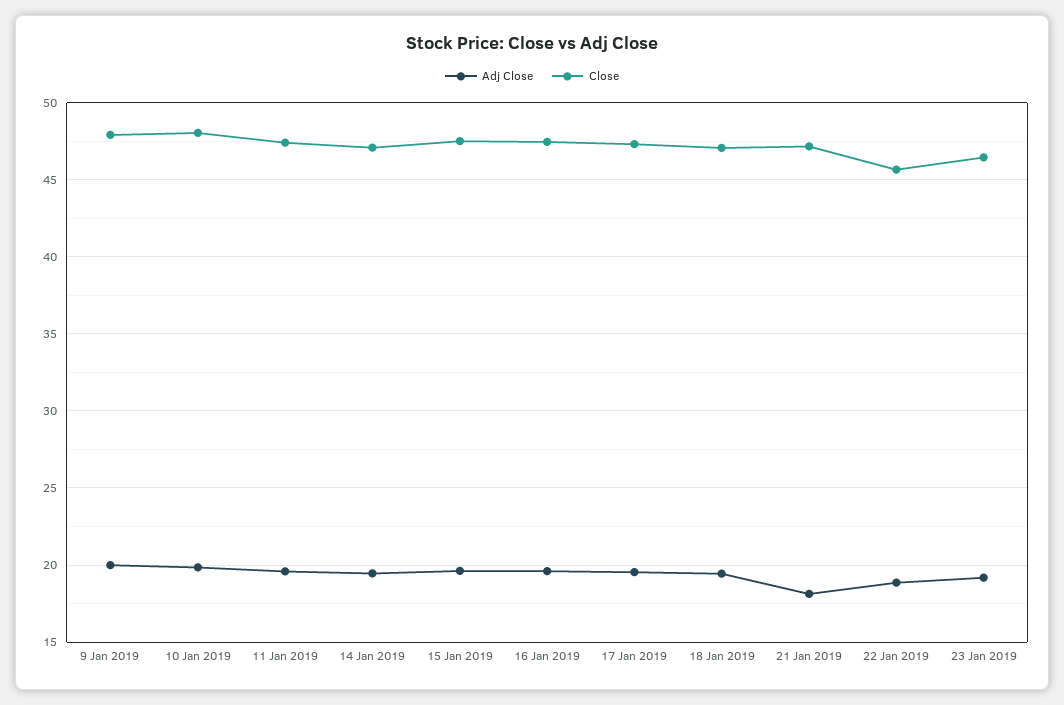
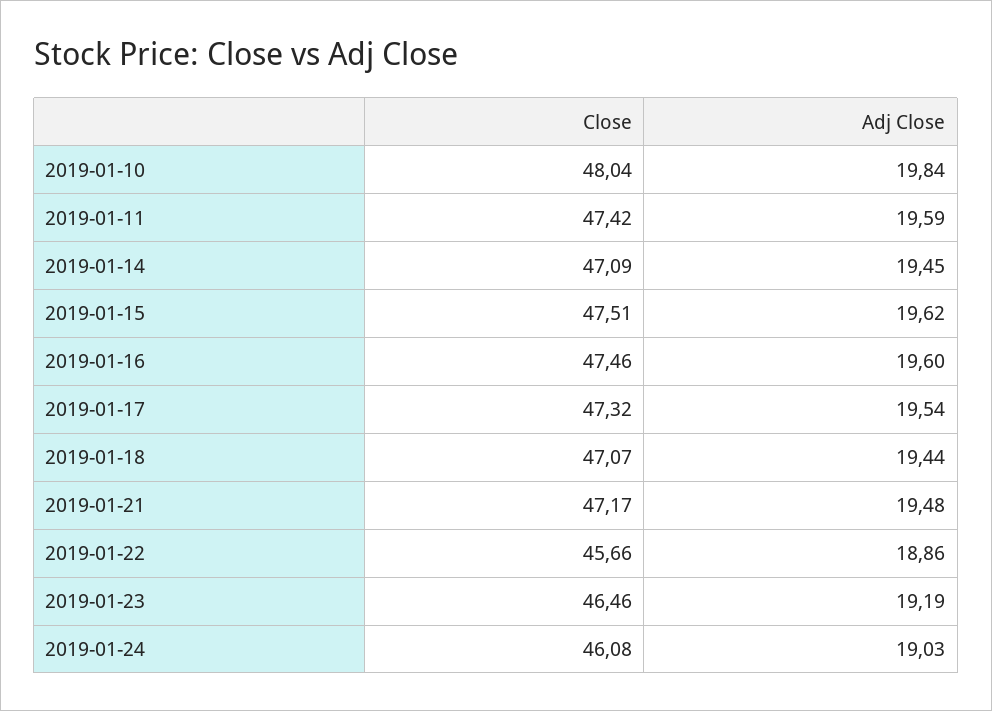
Adj Close, 9 Jan 2019: 20 -> none
Close, 9 Jan 2019: 48 -> none
Adj Close, 21 Jan 2019: 18 -> 19.48
Close, 2019-01-24: none -> 46.08
Adj Close, 2019-01-24: none -> 19.03

